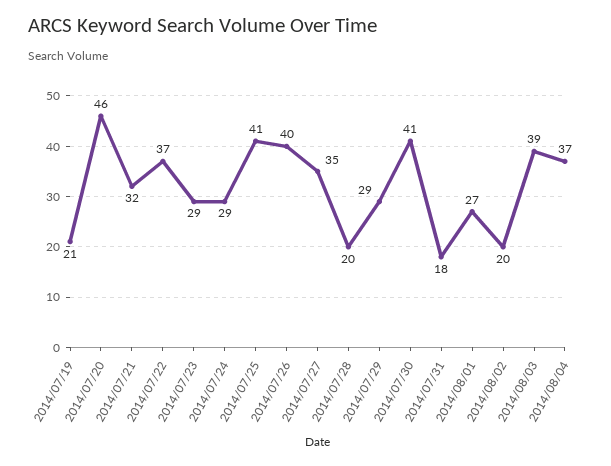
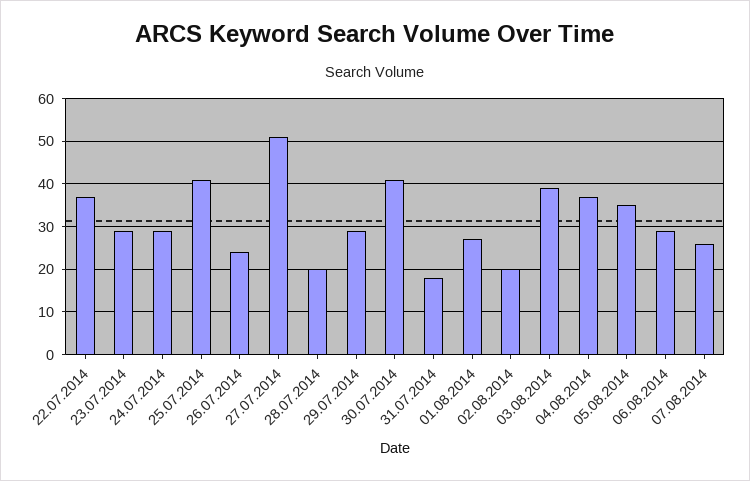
2014/07/19: 21 -> none
2014/07/20: 46 -> none
2014/07/21: 32 -> none
2014/07/26: 40 -> 25
2014/07/27: 35 -> 50
05.08.2014: none -> 35
06.08.2014: none -> 30
07.08.2014: none -> 25

